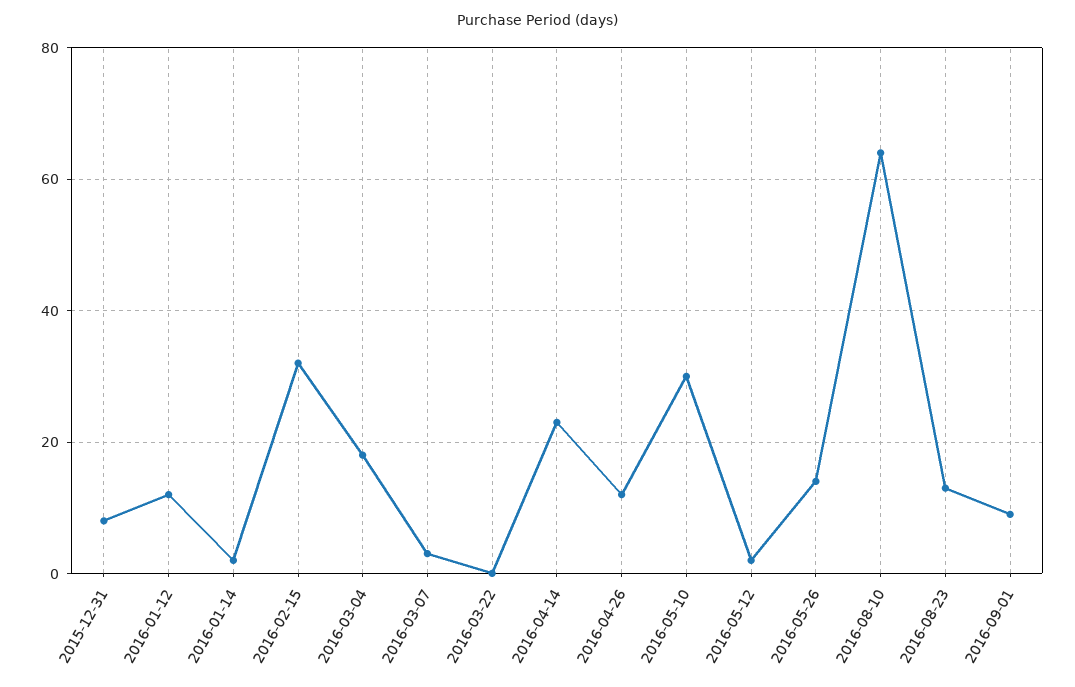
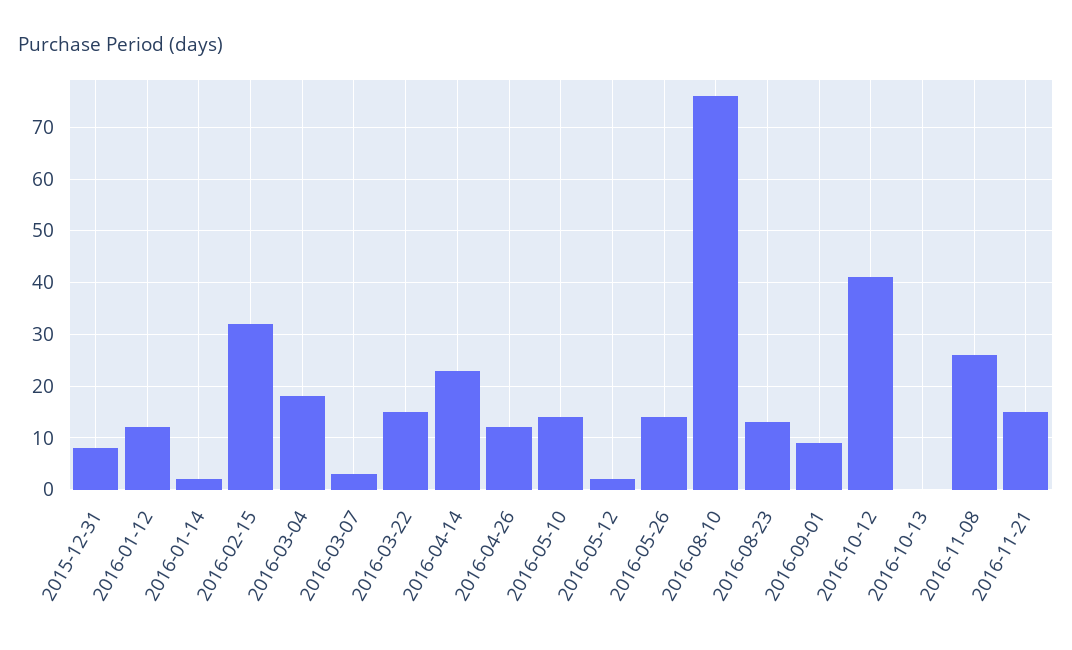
2016-03-22: 0 -> 15
2016-05-10: 30 -> 15
2016-08-10: 65 -> 75
2016-10-12: none -> 40
2016-10-13: none -> 0
2016-11-08: none -> 25
2016-11-21: none -> 15

